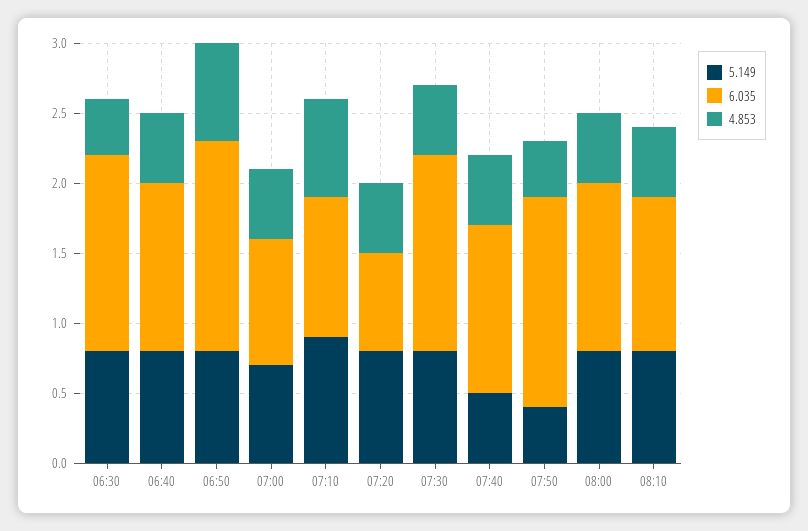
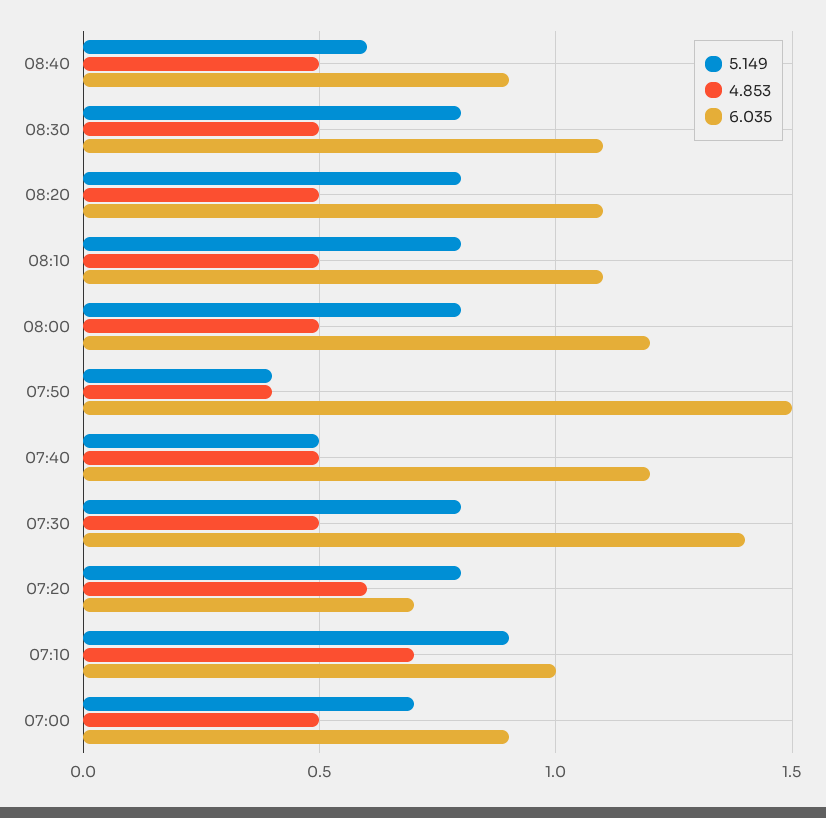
5.149, 06:30: 0.8 -> none
6.035, 06:30: 1.4 -> none
4.853, 06:30: 0.4 -> none
5.149, 06:40: 0.8 -> none
6.035, 06:40: 1.2 -> none
4.853, 06:40: 0.5 -> none
5.149, 06:50: 0.8 -> none
6.035, 06:50: 1.5 -> none
4.853, 06:50: 0.7 -> none
4.853, 07:20: 0.5 -> 0.6
5.149, 08:40: none -> 0.6
4.853, 08:40: none -> 0.5
6.035, 08:40: none -> 0.9
5.149, 08:30: none -> 0.8
4.853, 08:30: none -> 0.5
6.035, 08:30: none -> 1.1
5.149, 08:20: none -> 0.8
4.853, 08:20: none -> 0.5
6.035, 08:20: none -> 1.1

